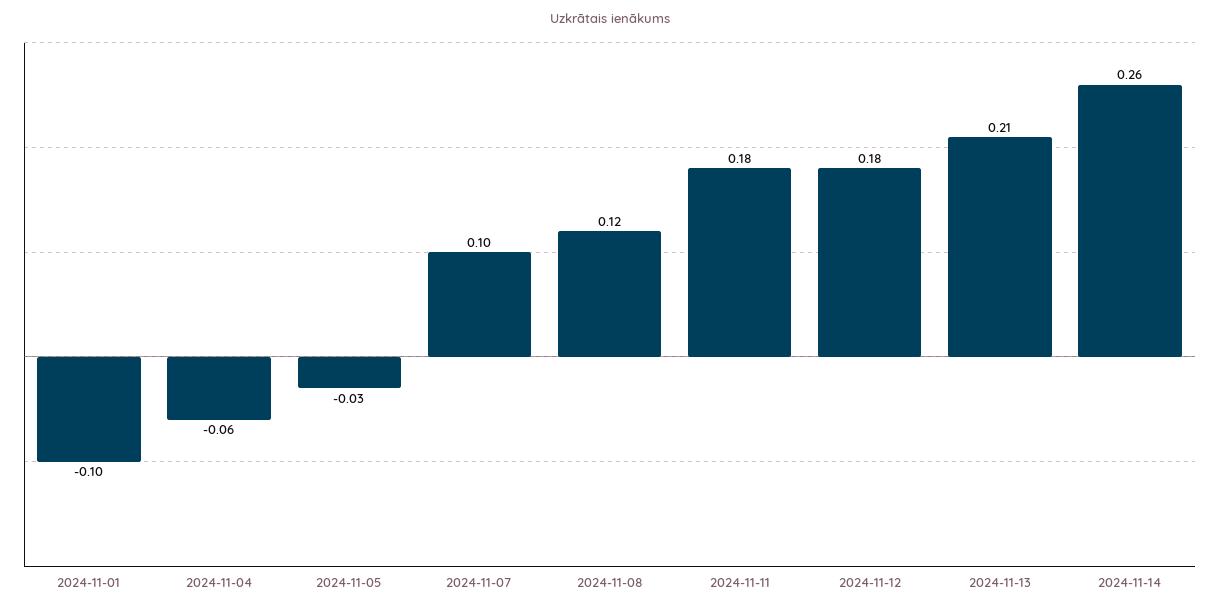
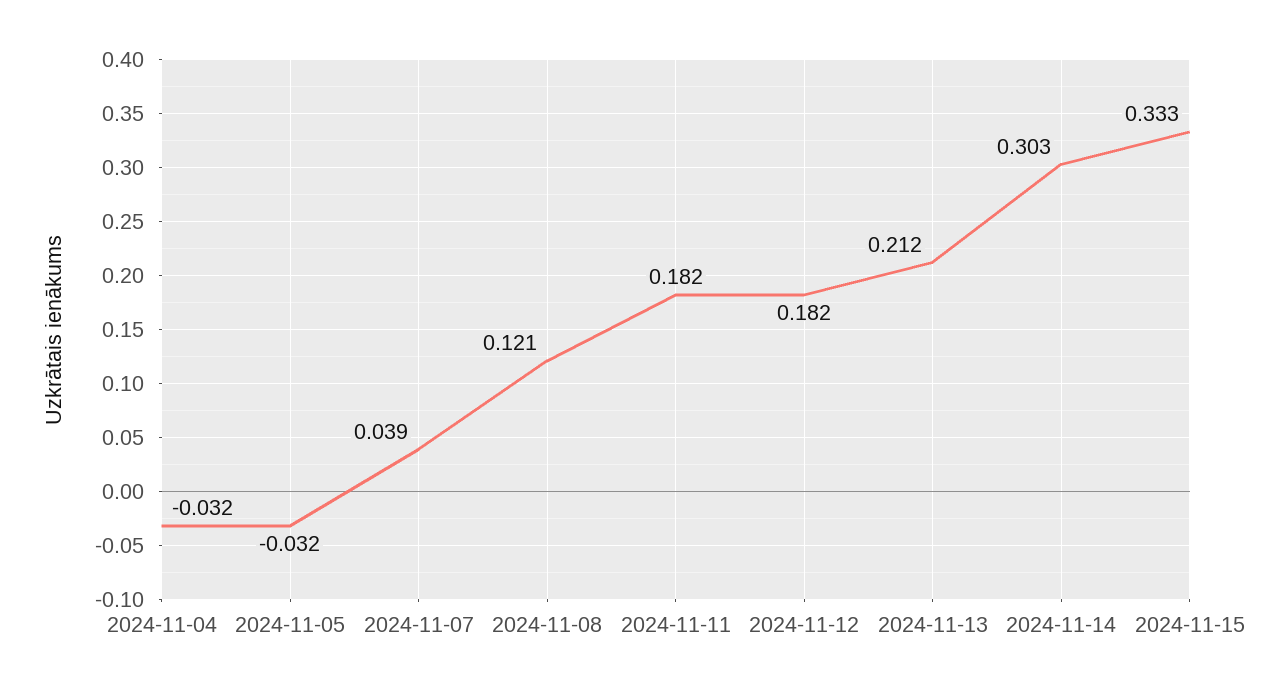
2024-11-01: -0.1 -> none
2024-11-04: -0.06 -> -0.032
2024-11-07: 0.1 -> 0.039
2024-11-14: 0.26 -> 0.303
2024-11-15: none -> 0.333

